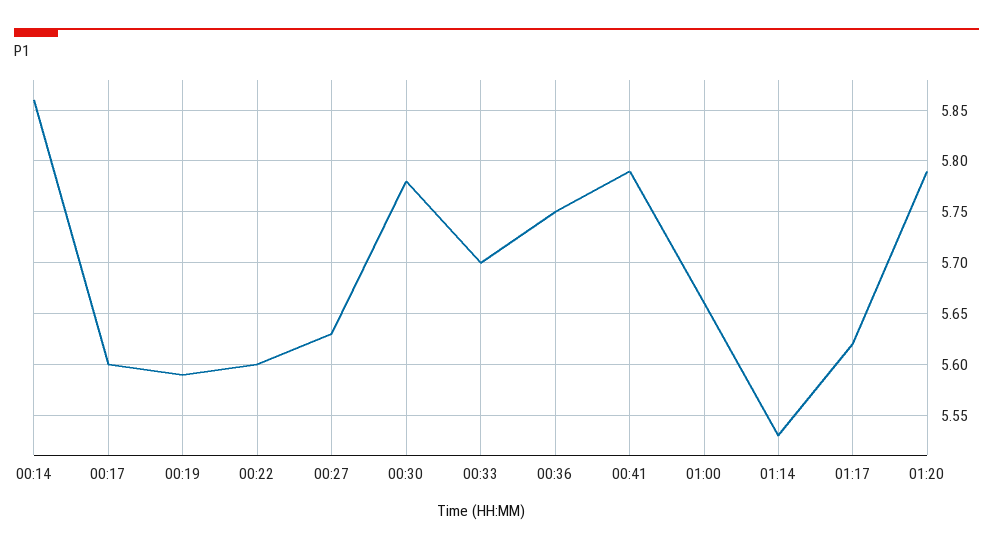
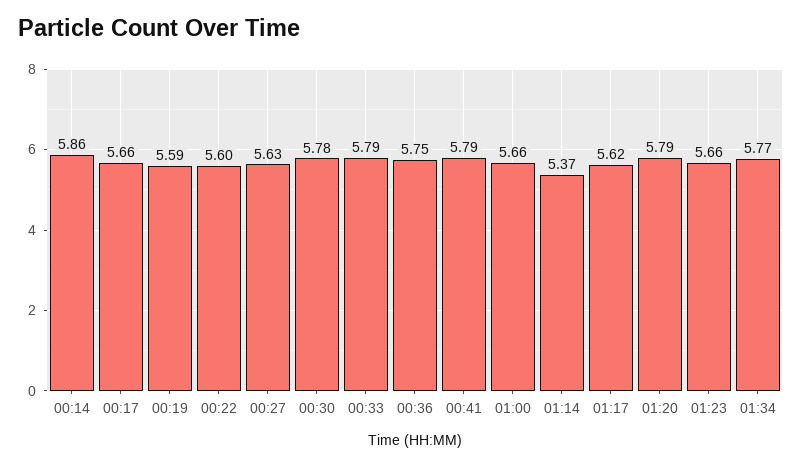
00:17: 5.6 -> 5.66
00:33: 5.7 -> 5.79
01:14: 5.53 -> 5.37
01:23: none -> 5.66
01:34: none -> 5.77

